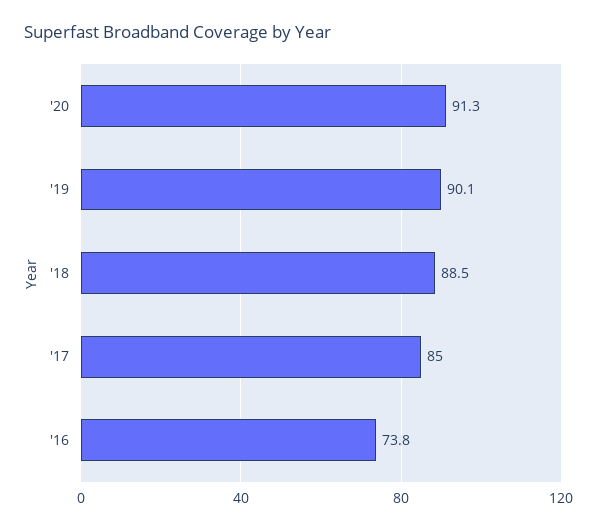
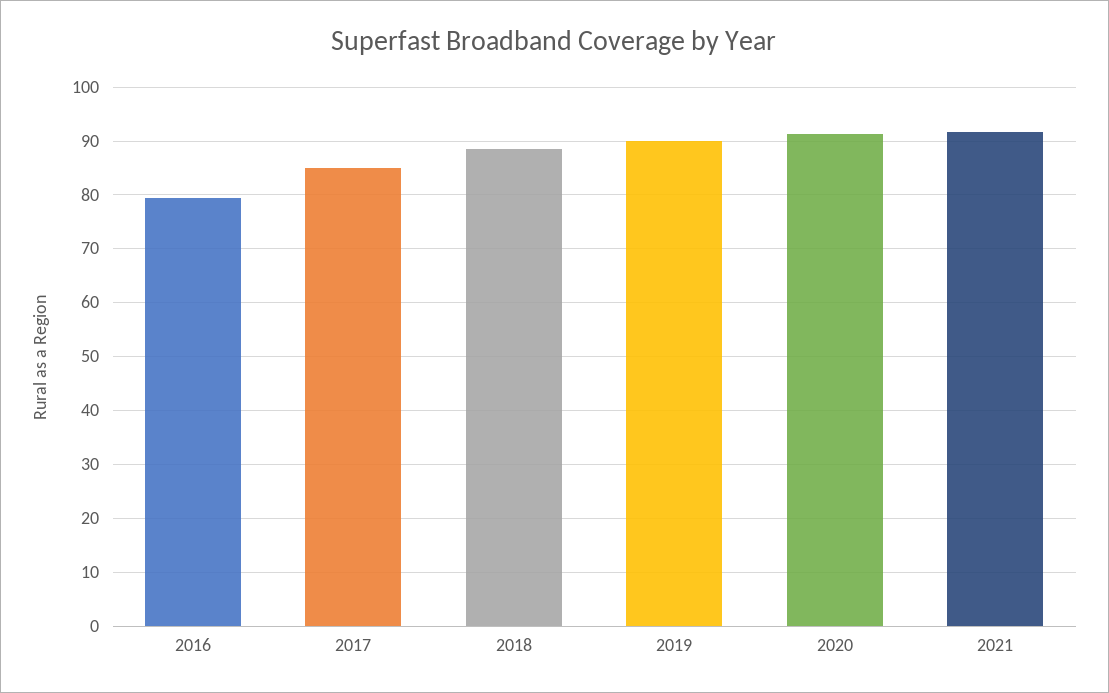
'16: 73.8 -> 80
2021: none -> 92

